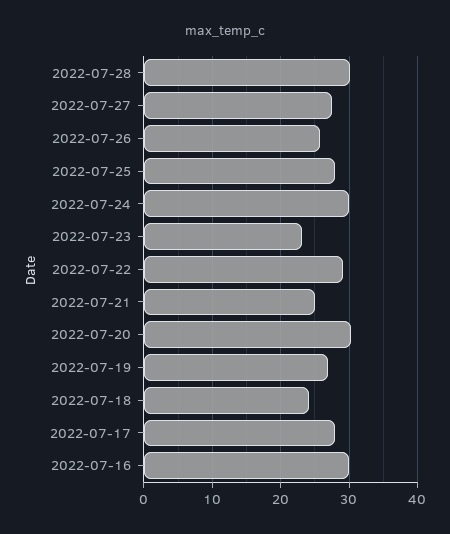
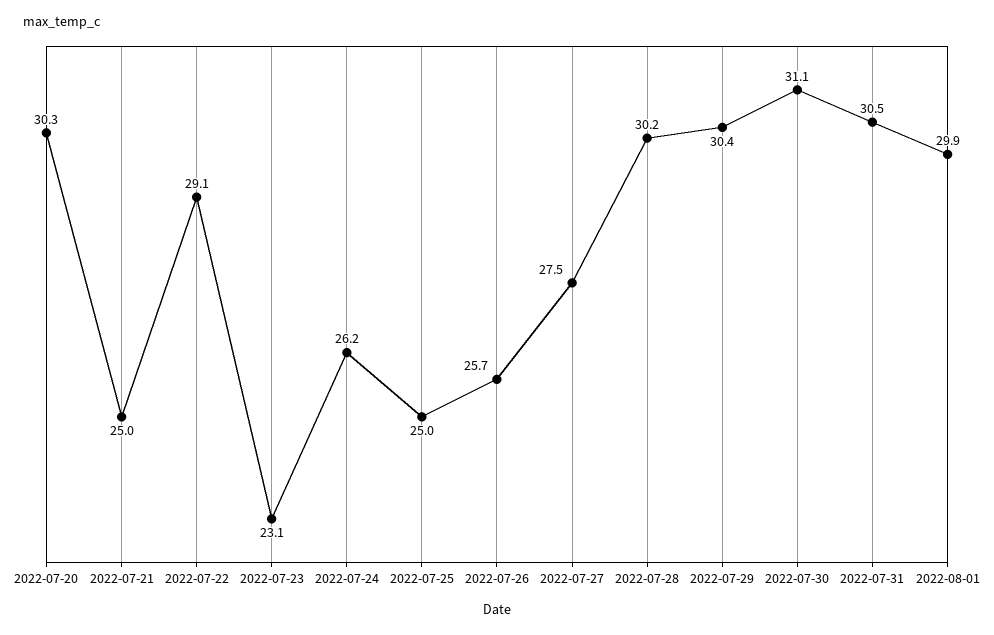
2022-07-25: 28 -> 25
2022-07-24: 30 -> 26.2
2022-07-19: 27 -> none
2022-07-18: 24 -> none
2022-07-17: 28 -> none
2022-07-16: 30 -> none
2022-07-29: none -> 30.4
2022-07-30: none -> 31.1
2022-07-31: none -> 30.5
2022-08-01: none -> 29.9

